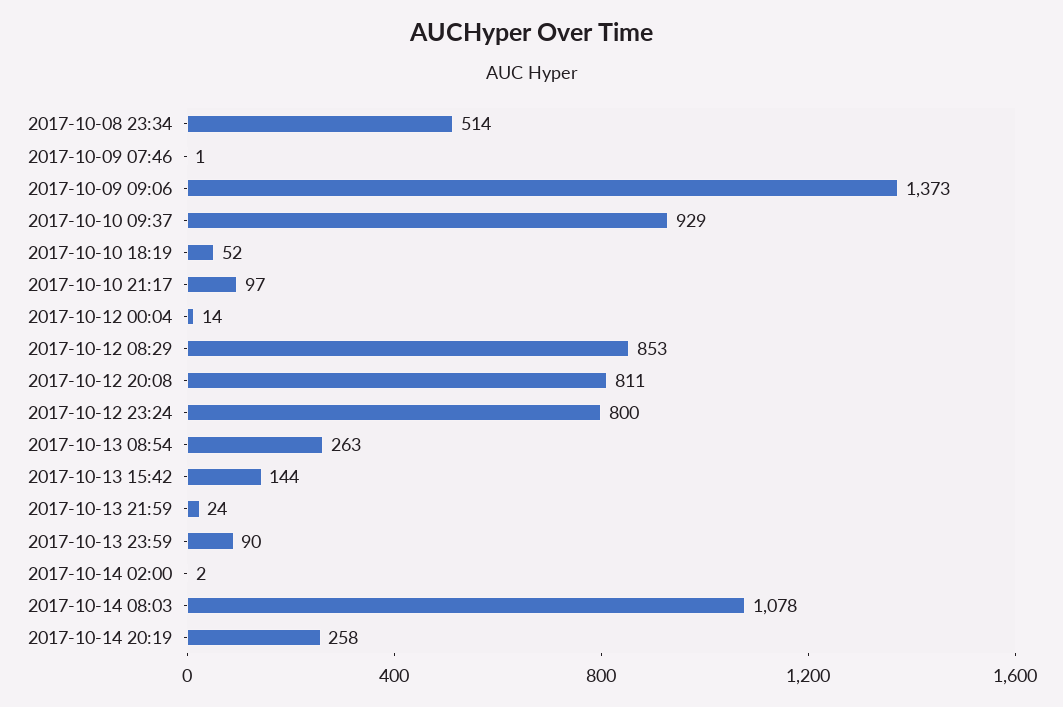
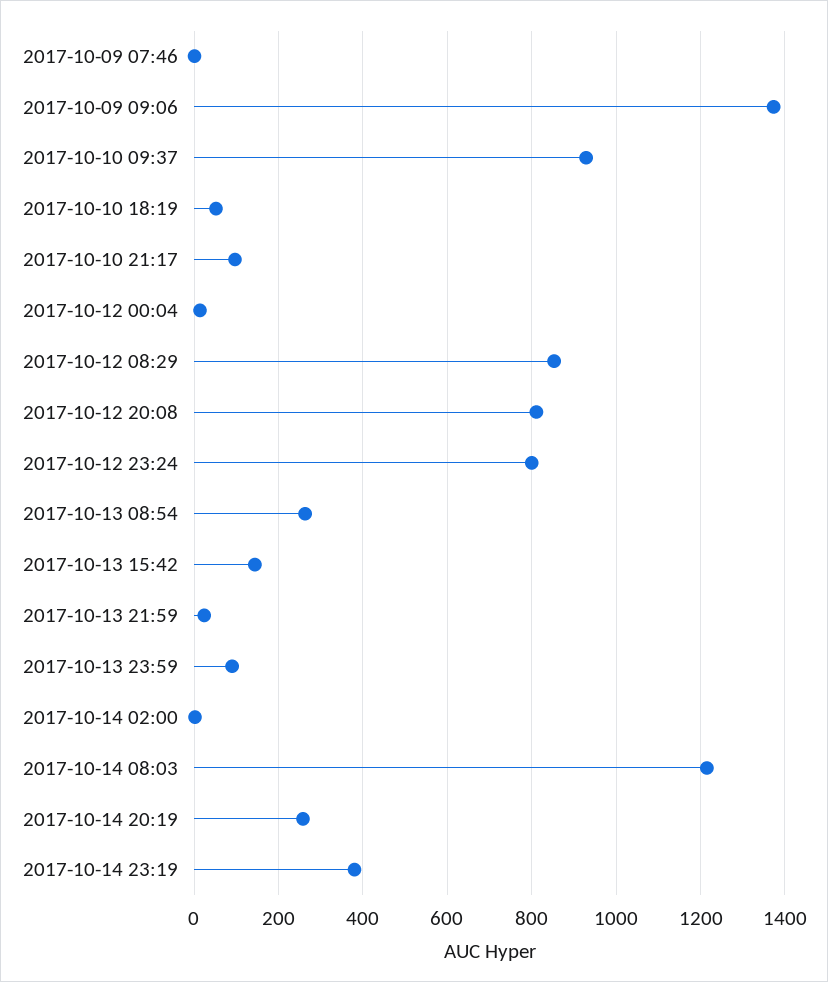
2017-10-08 23:34: 514 -> none
2017-10-14 08:03: 1078 -> 1220
2017-10-14 23:19: none -> 380

